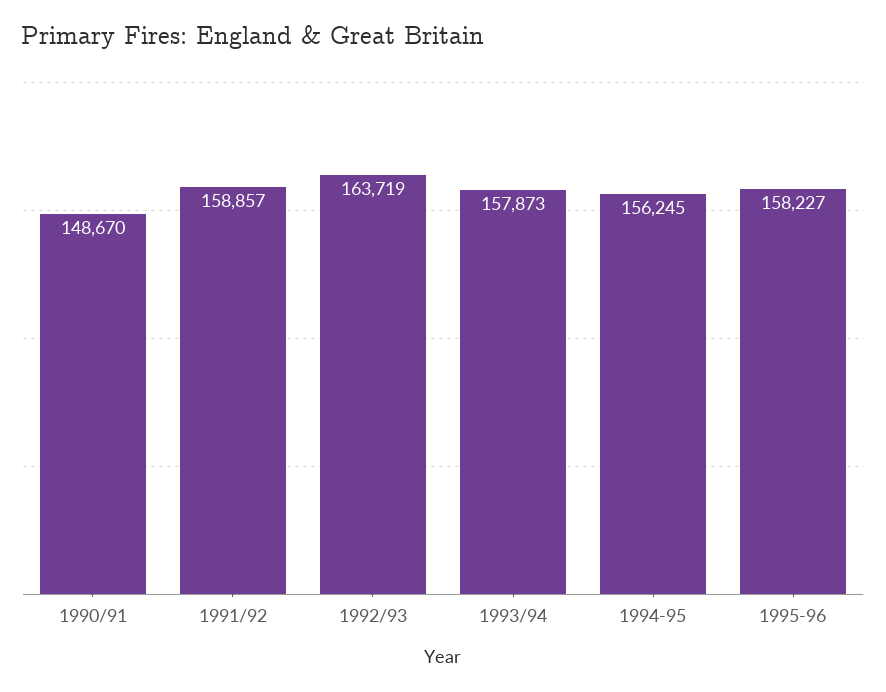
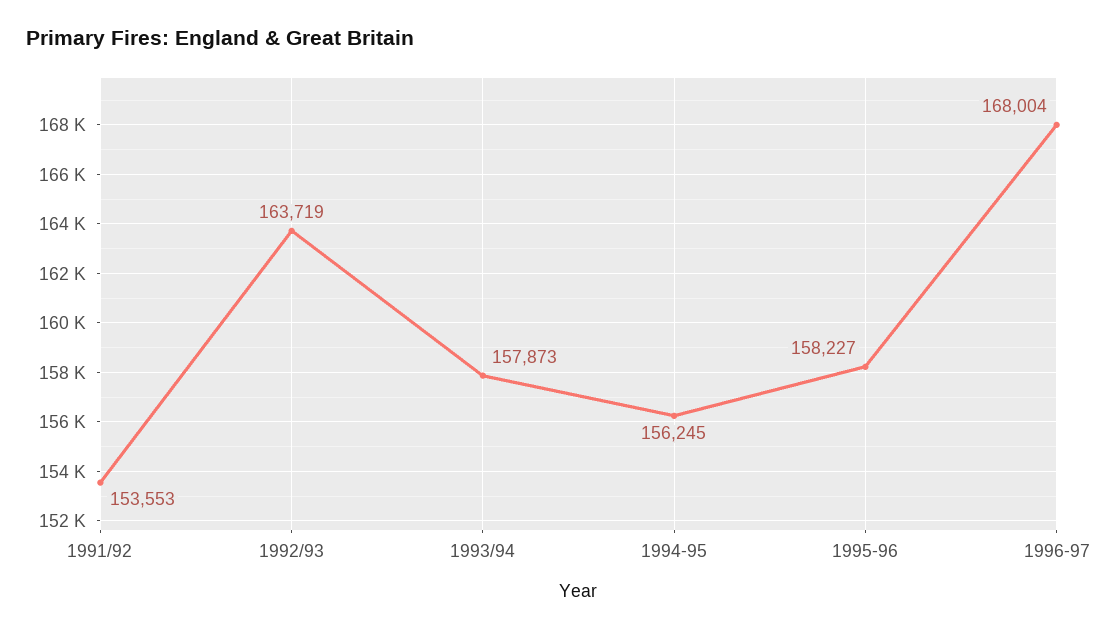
1990/91: 148670 -> none
1991/92: 158857 -> 153553
1996-97: none -> 168004

